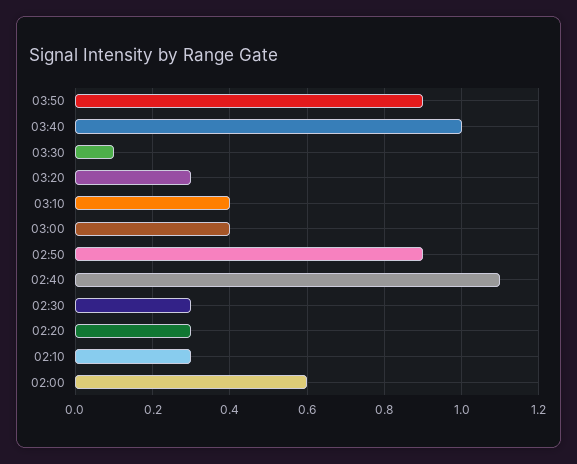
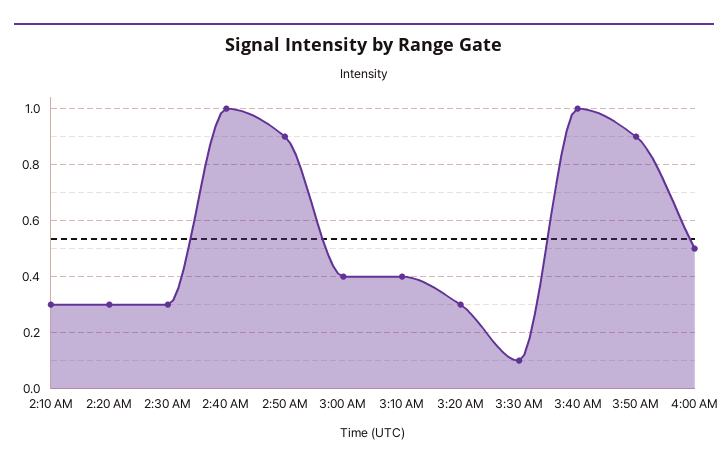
02:40: 1.1 -> 1
02:00: 0.6 -> none
4:00 AM: none -> 0.5

